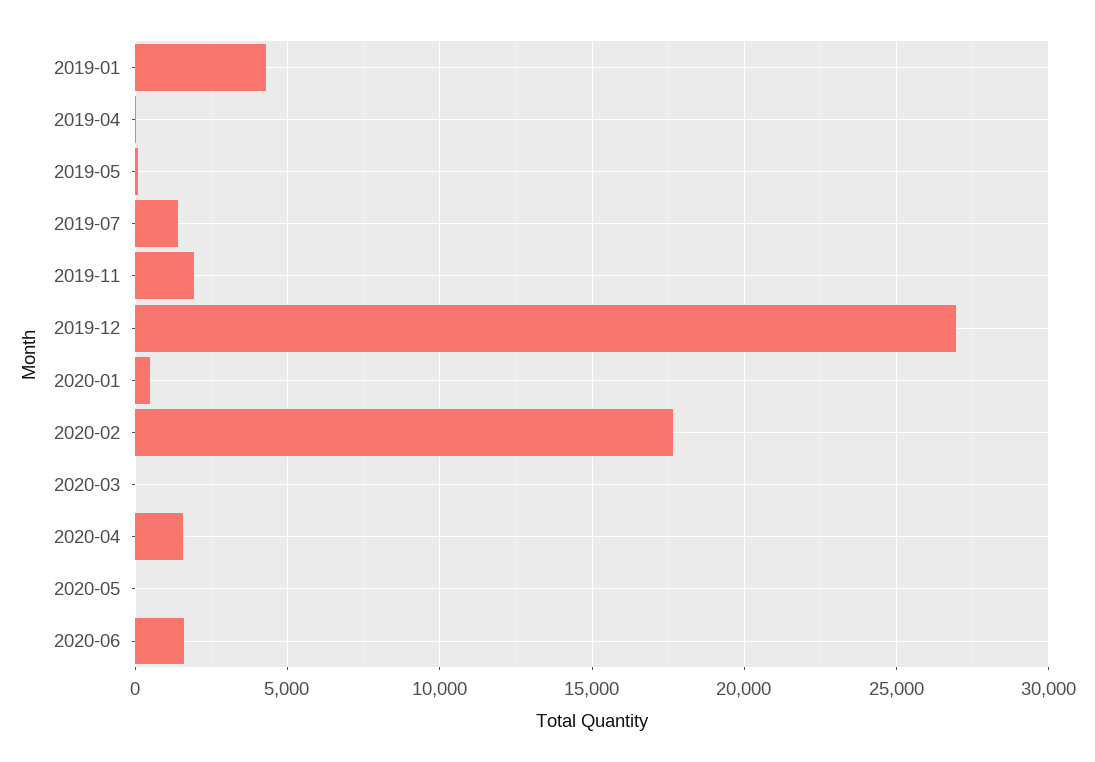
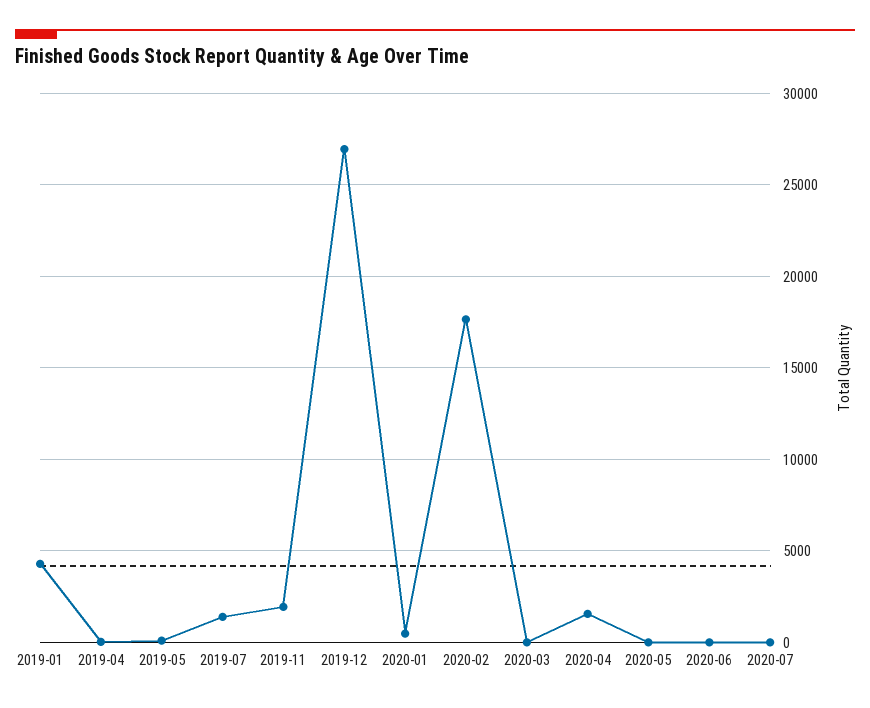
2020-06: 1500 -> 0
2020-07: none -> 0

